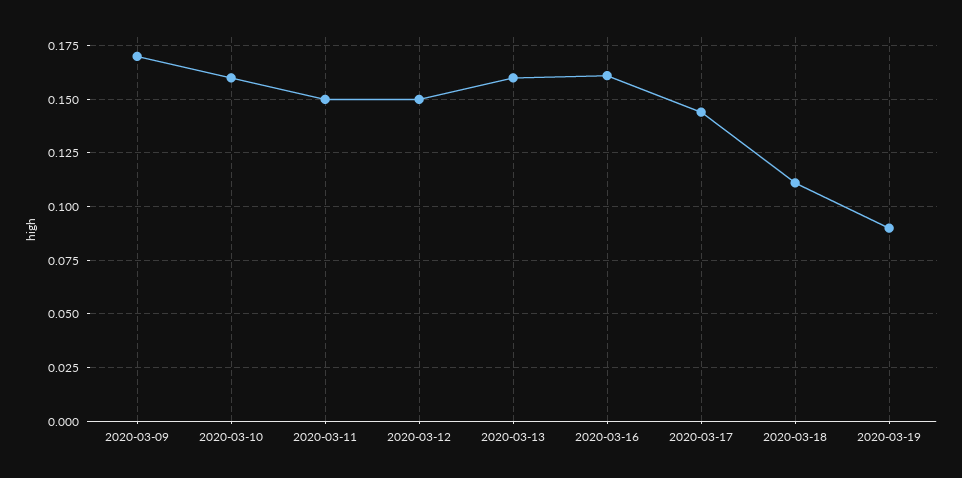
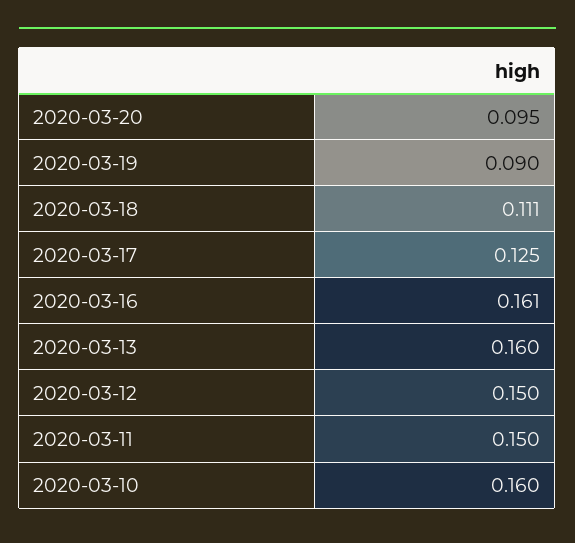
2020-03-09: 0.17 -> none
2020-03-17: 0.145 -> 0.125
2020-03-20: none -> 0.095

